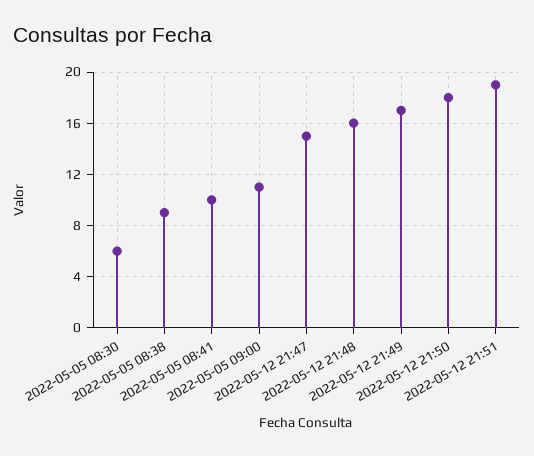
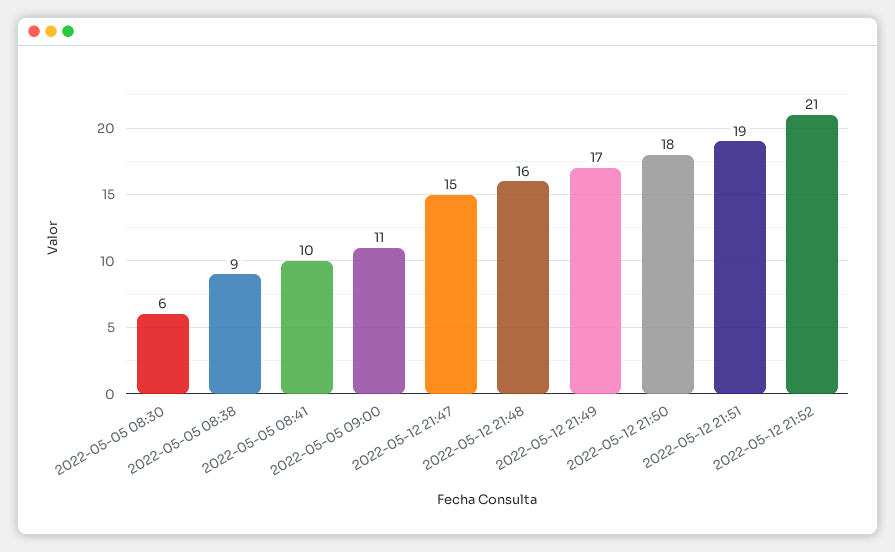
2022-05-12 21:52: none -> 21

